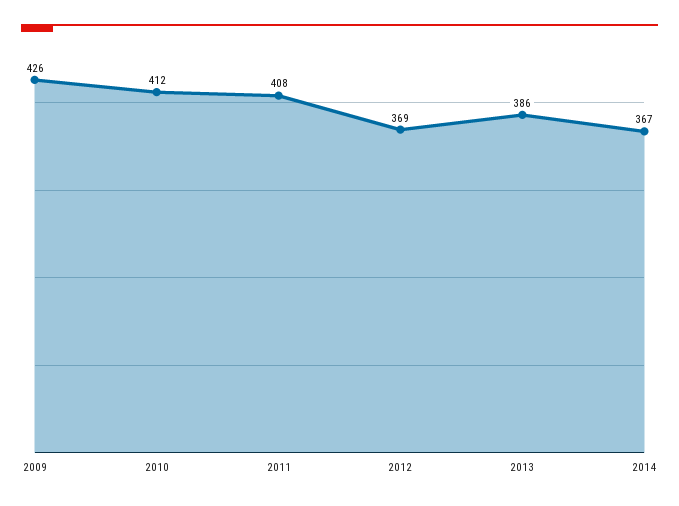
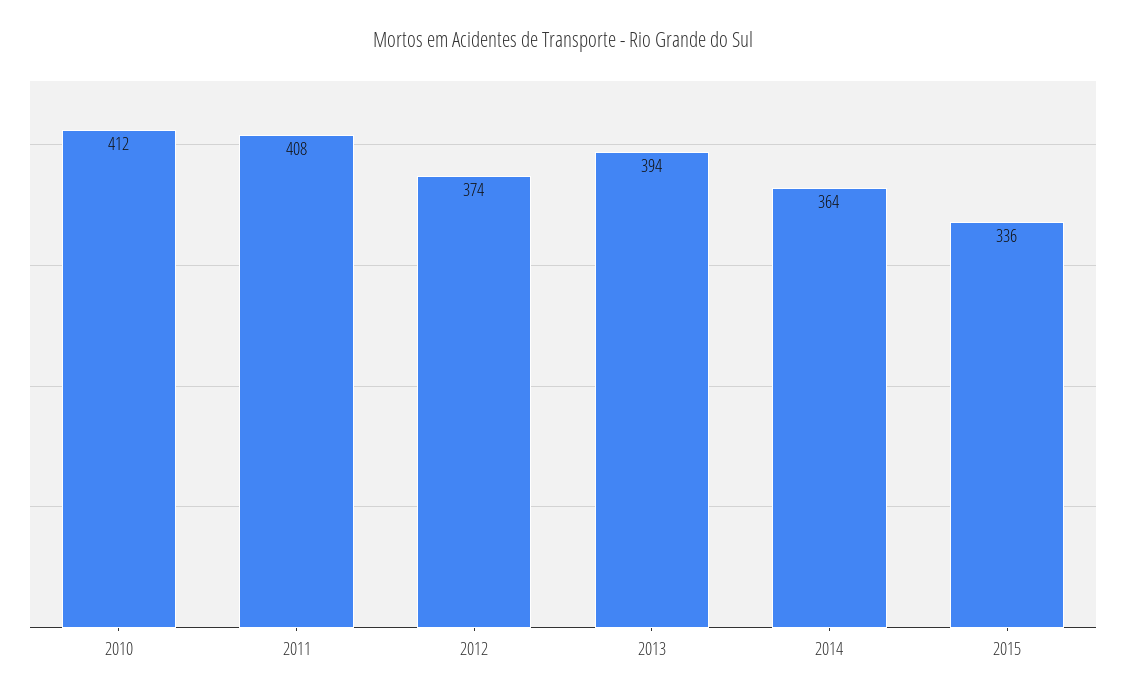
2009: 426 -> none
2012: 369 -> 374
2013: 386 -> 394
2014: 367 -> 364
2015: none -> 336

